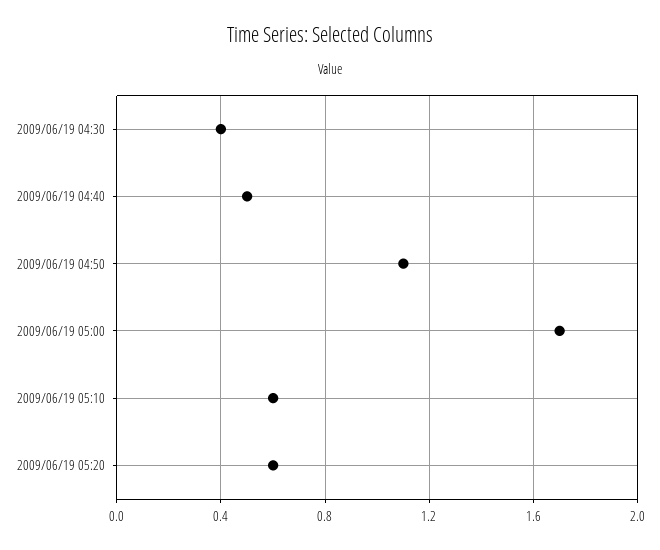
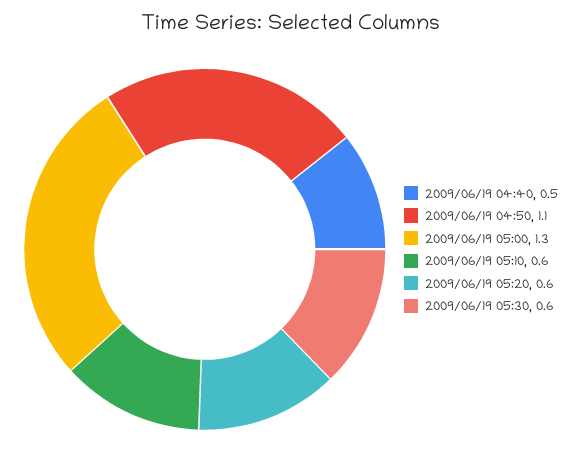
2009/06/19 04:30: 0.4 -> none
2009/06/19 05:00: 1.7 -> 1.3
2009/06/19 05:30: none -> 0.6

